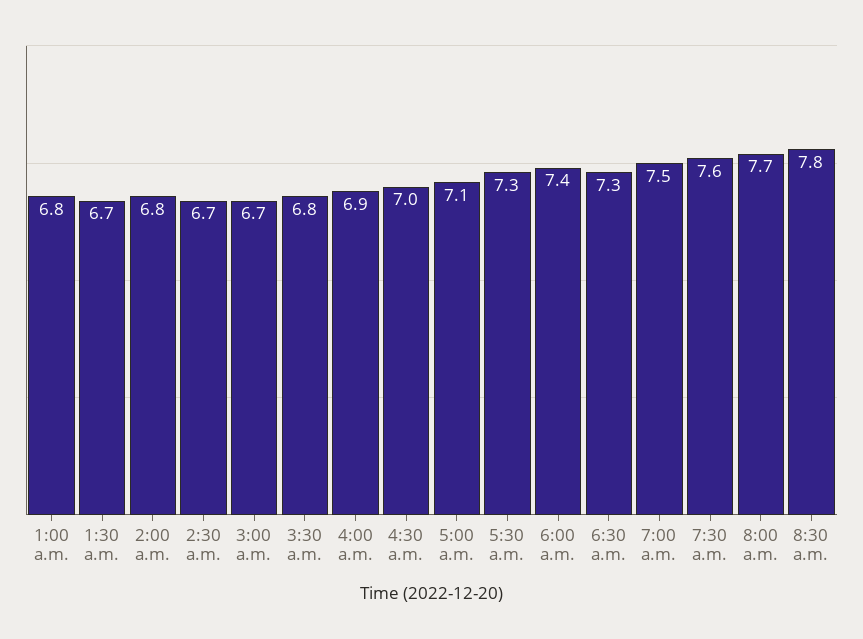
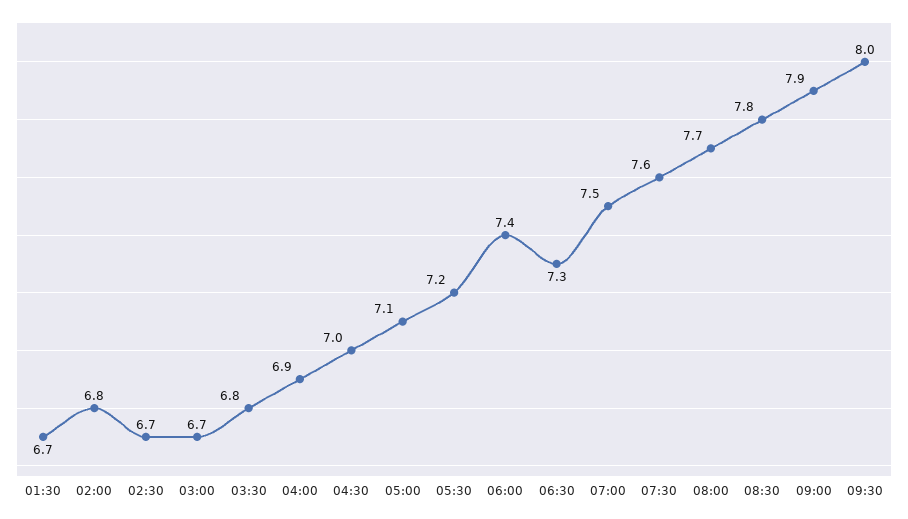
1:00 a.m.: 6.8 -> none
5:30 a.m.: 7.3 -> 7.2
09:00: none -> 7.9
09:30: none -> 8

